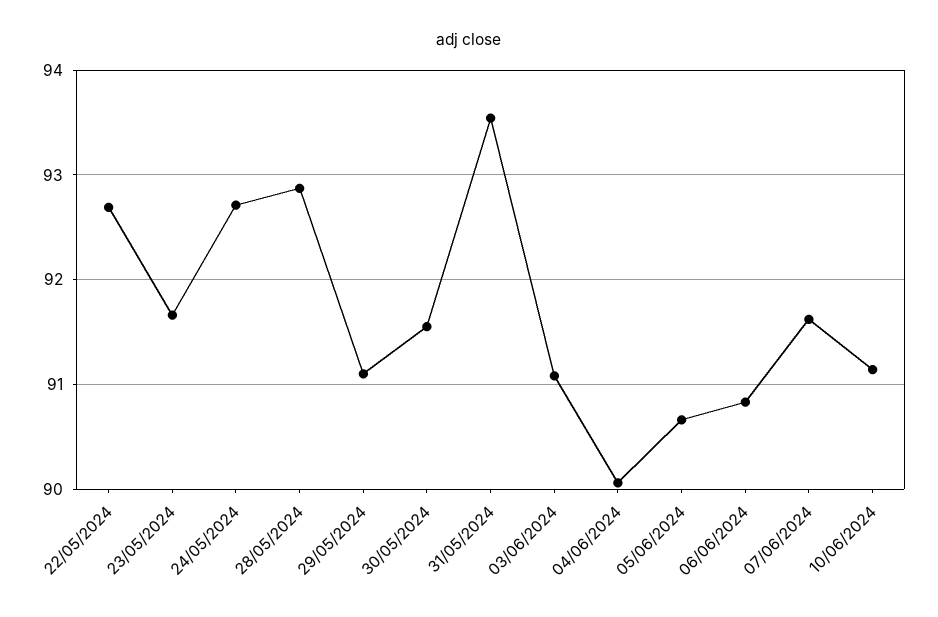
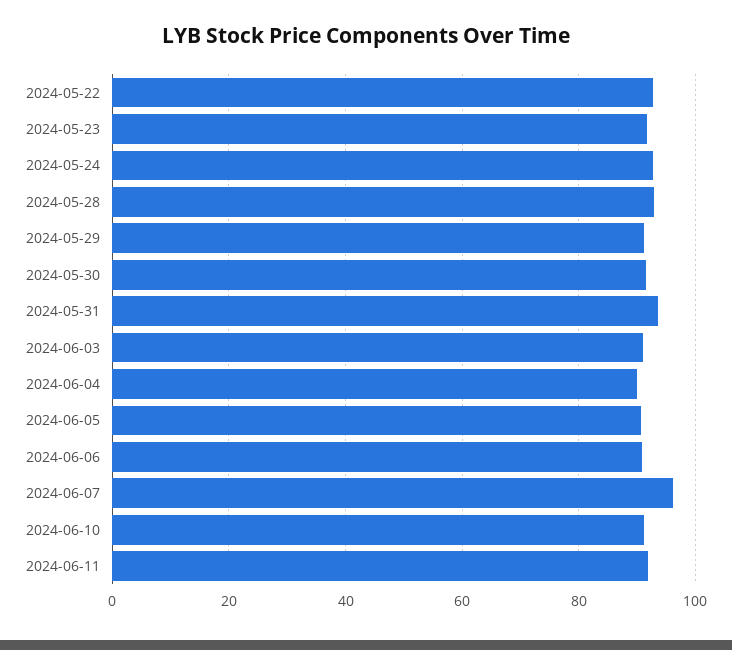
07/06/2024: 91.6 -> 96
2024-06-11: none -> 92

